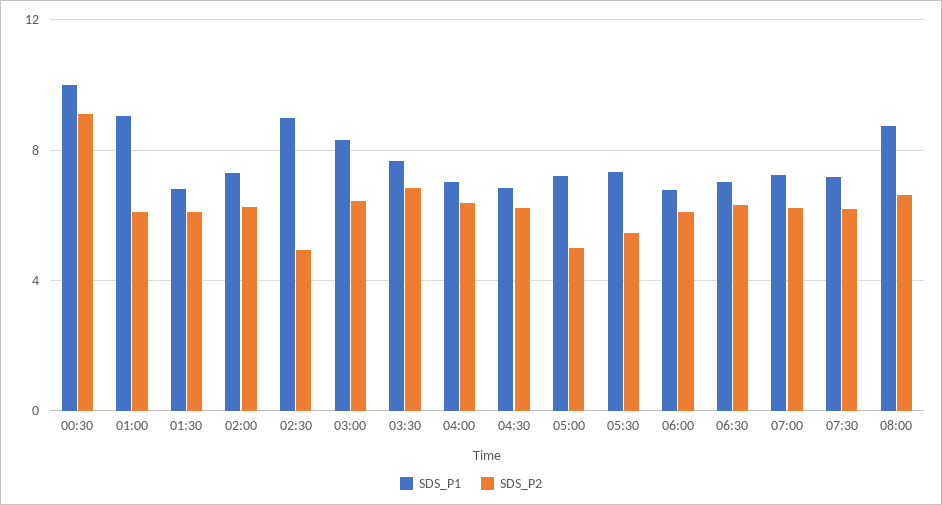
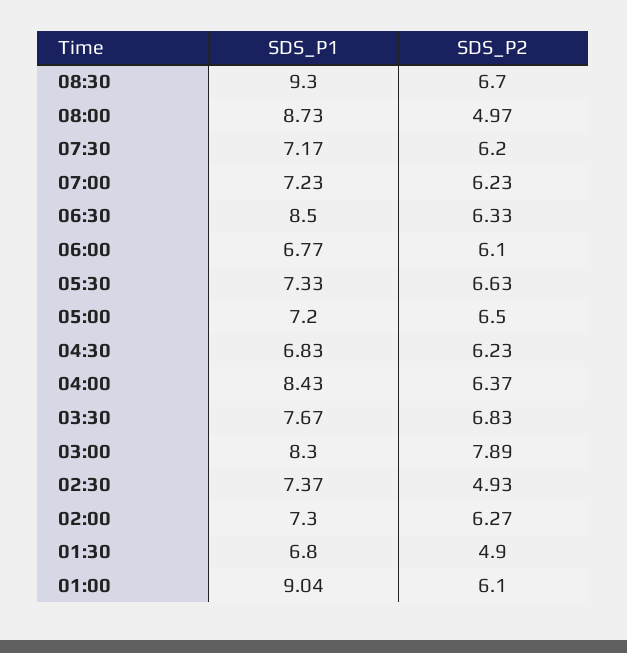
SDS_P1, 00:30: 10 -> none
SDS_P2, 00:30: 9 -> none
SDS_P2, 01:30: 6 -> 4.9
SDS_P1, 02:30: 9 -> 7.37
SDS_P2, 03:00: 6.5 -> 7.89
SDS_P1, 04:00: 7 -> 8.43
SDS_P2, 05:00: 5 -> 6.5
SDS_P2, 05:30: 5.5 -> 6.63
SDS_P1, 06:30: 7 -> 8.5
SDS_P2, 08:00: 6.5 -> 4.97
SDS_P1, 08:30: none -> 9.3
SDS_P2, 08:30: none -> 6.7

